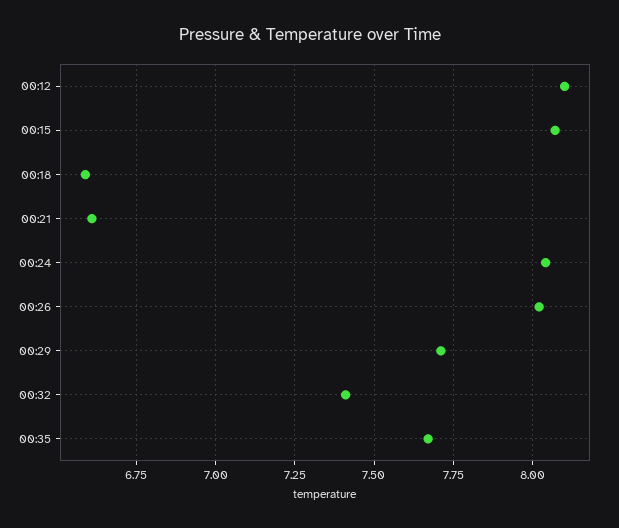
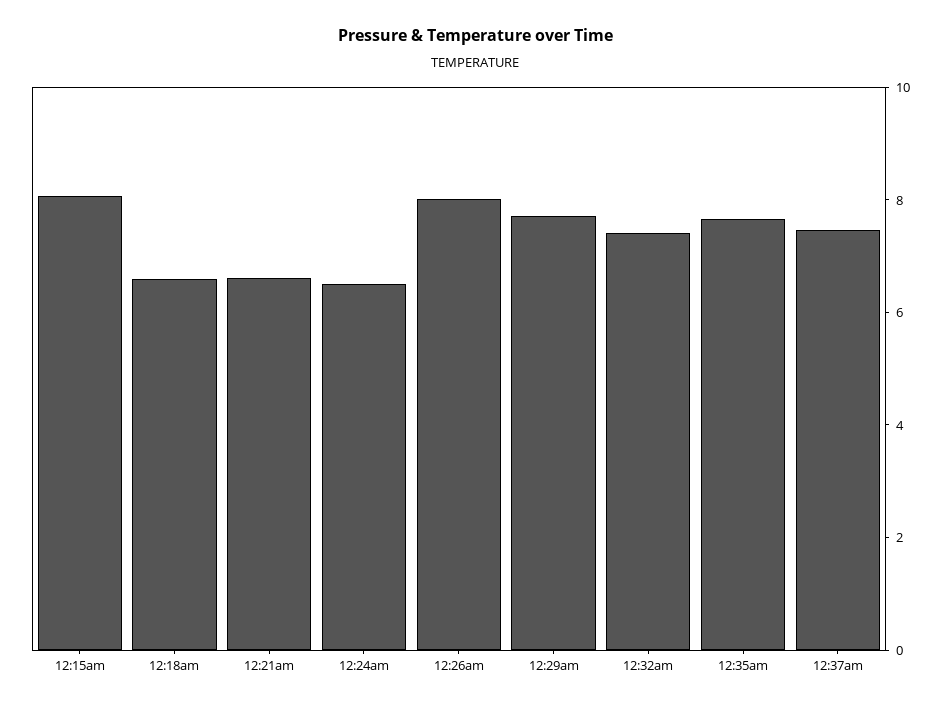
00:12: 8.1 -> none
00:24: 8.05 -> 6.5
12:37am: none -> 7.5

